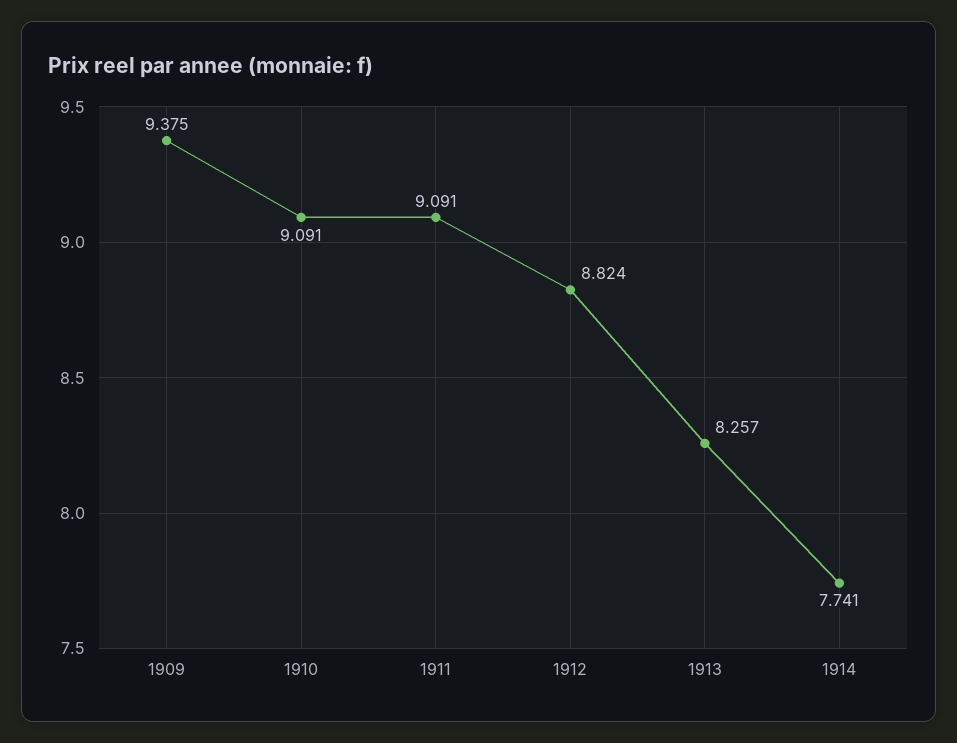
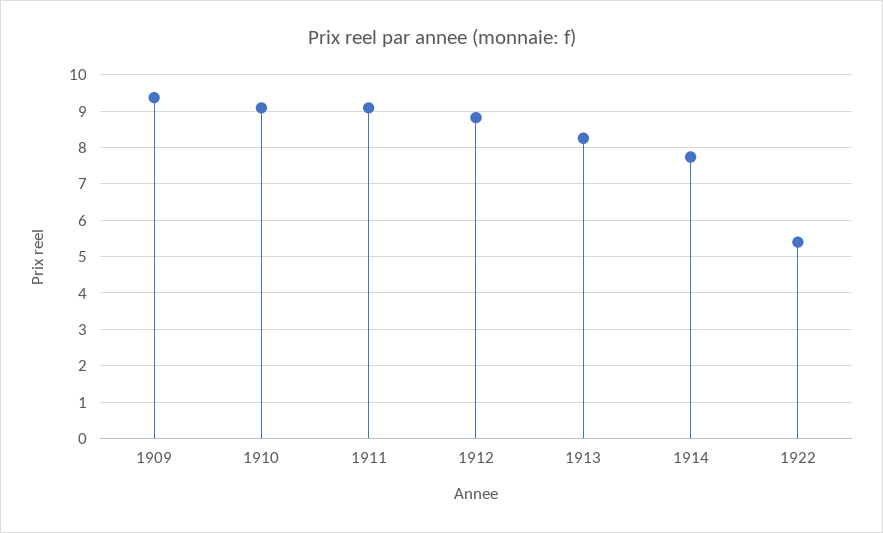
1922: none -> 5.4

